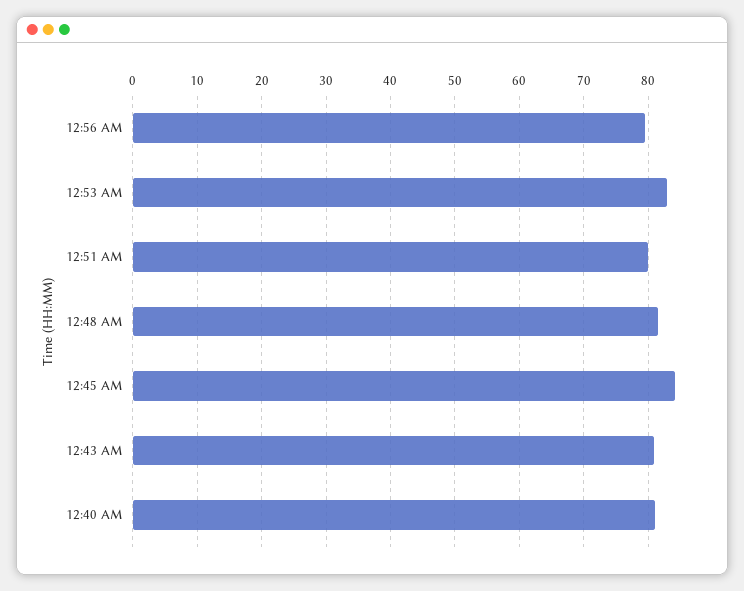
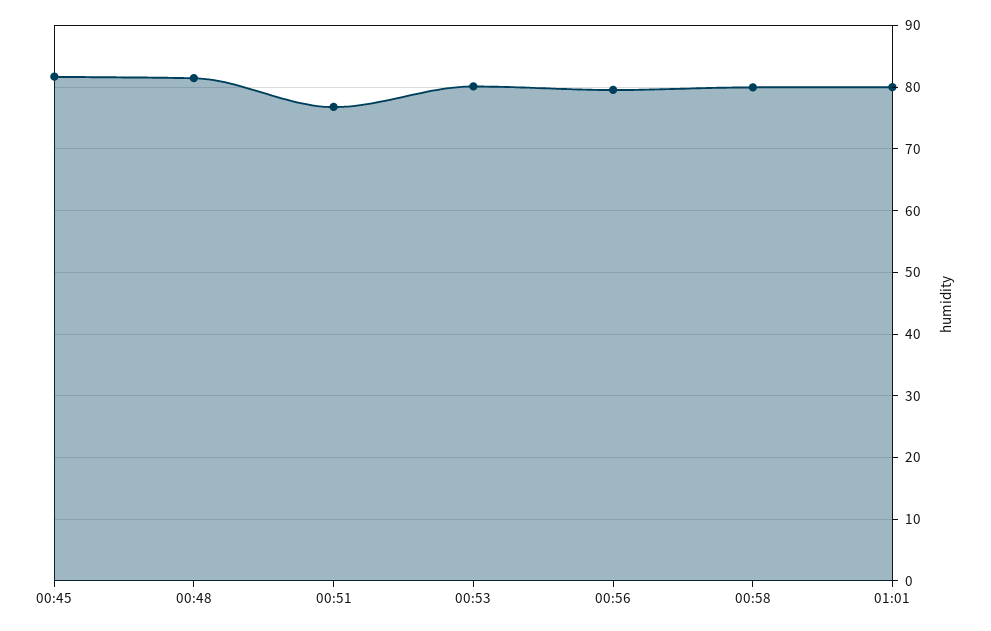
12:53 AM: 83 -> 80
12:51 AM: 80 -> 77
12:45 AM: 84 -> 82
12:43 AM: 81 -> none
12:40 AM: 81 -> none
00:58: none -> 80
01:01: none -> 80

